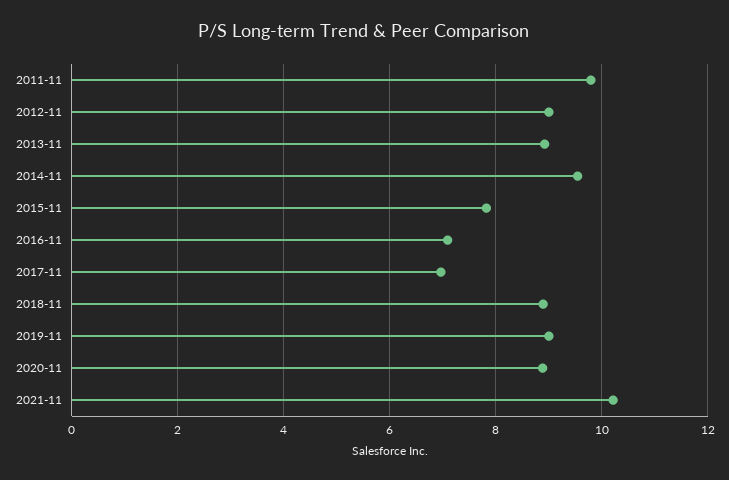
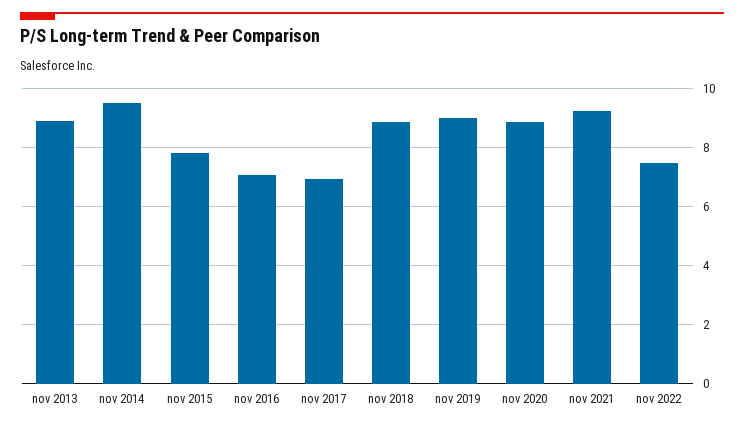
2011-11: 9.8 -> none
2012-11: 9 -> none
2021-11: 10.2 -> 9.25
nov 2022: none -> 7.5

